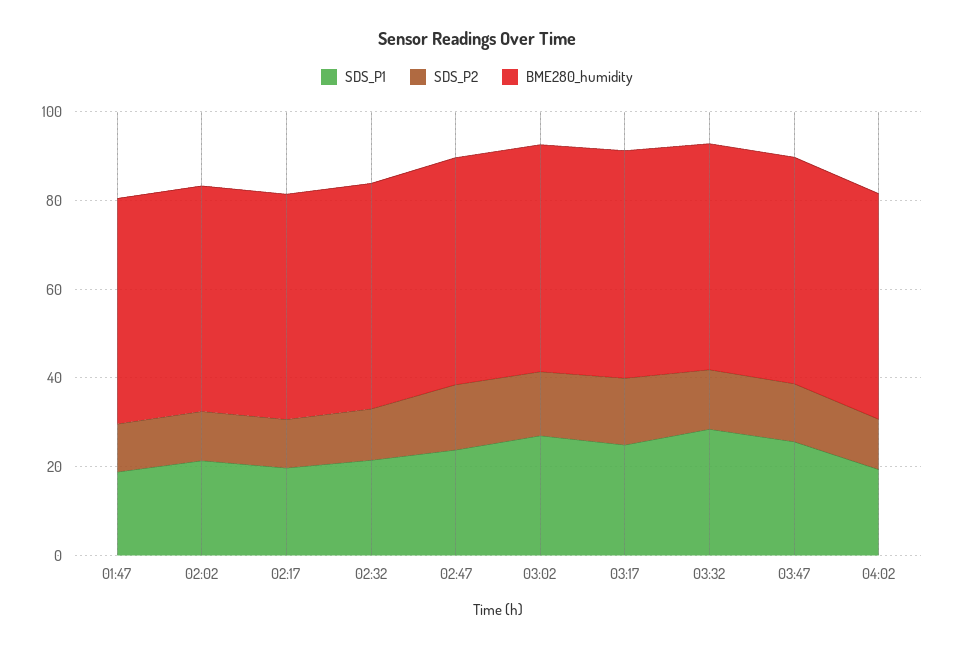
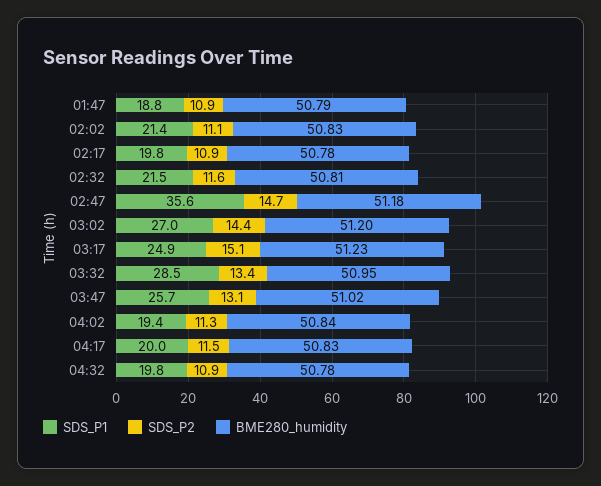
SDS_P1, 02:47: 25 -> 35.6
SDS_P1, 04:17: none -> 20
SDS_P2, 04:17: none -> 11.5
BME280_humidity, 04:17: none -> 50.83
SDS_P1, 04:32: none -> 19.8
SDS_P2, 04:32: none -> 10.9
BME280_humidity, 04:32: none -> 50.78

